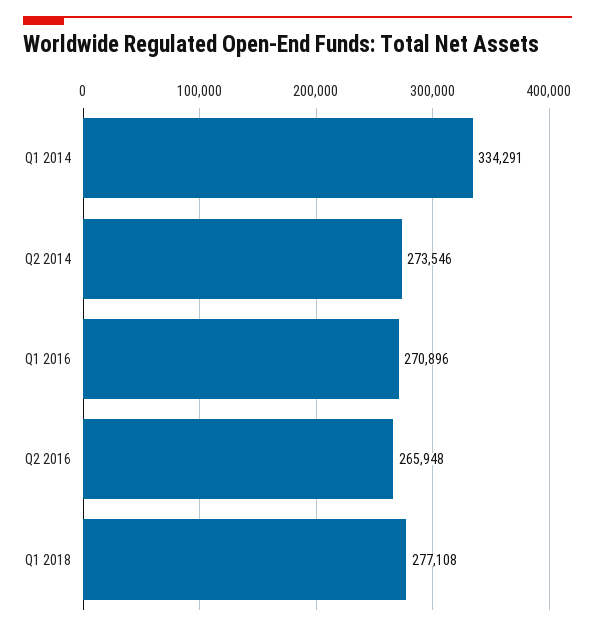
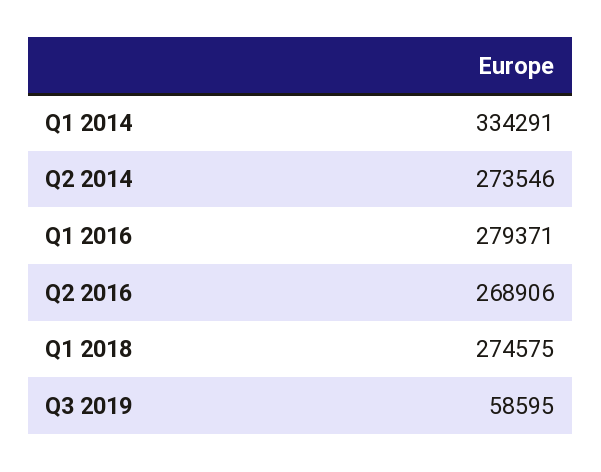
Q1 2016: 270896 -> 279371
Q2 2016: 265948 -> 268906
Q1 2018: 277108 -> 274575
Q3 2019: none -> 58595

